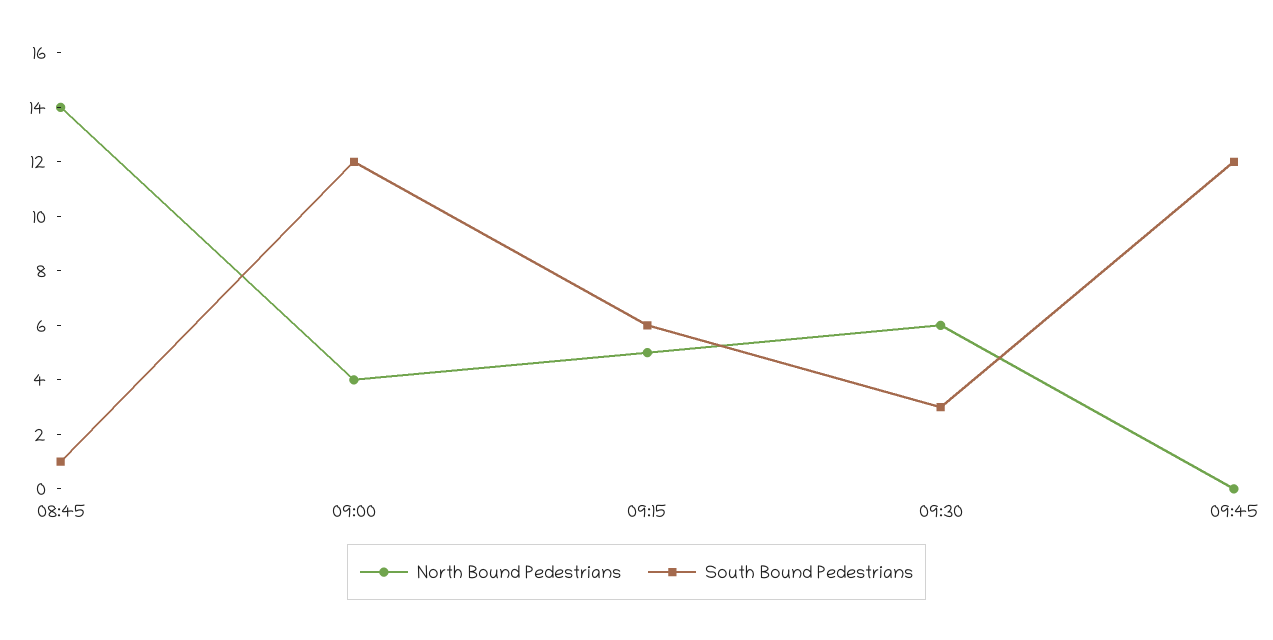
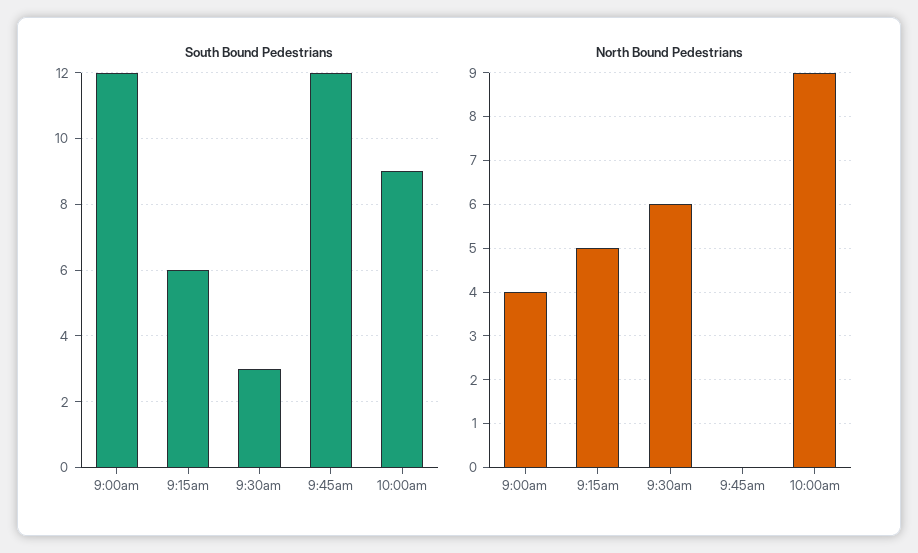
North Bound Pedestrians, 08:45: 14 -> none
South Bound Pedestrians, 08:45: 1 -> none
South Bound Pedestrians, 10:00am: none -> 9
North Bound Pedestrians, 10:00am: none -> 9

